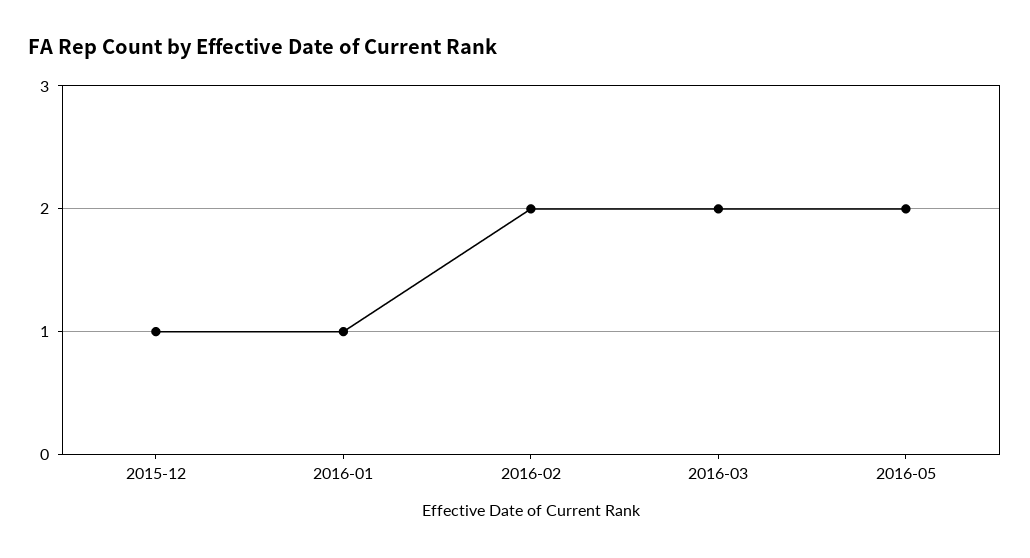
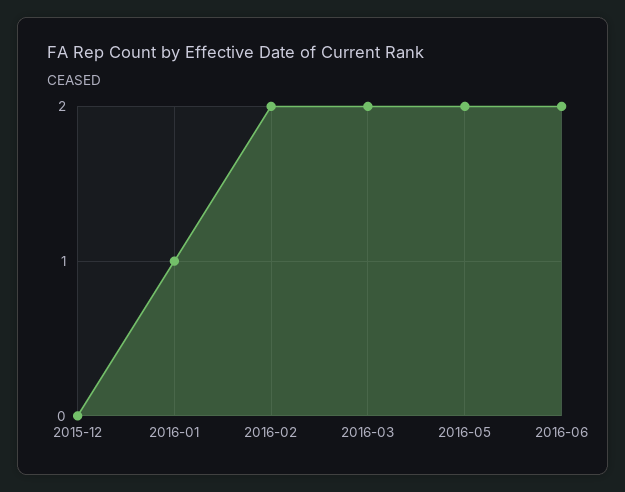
2015-12: 1 -> 0
2016-06: none -> 2

